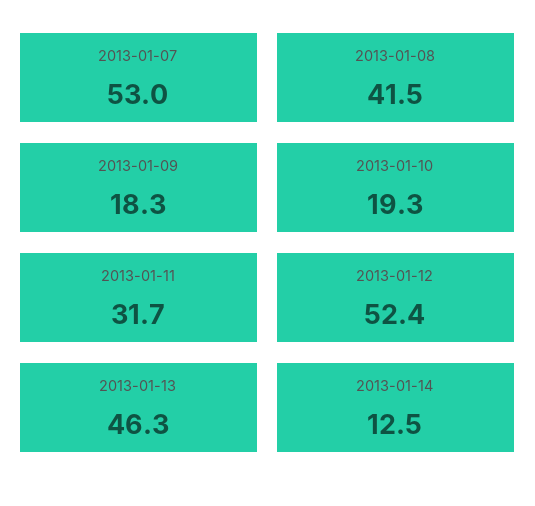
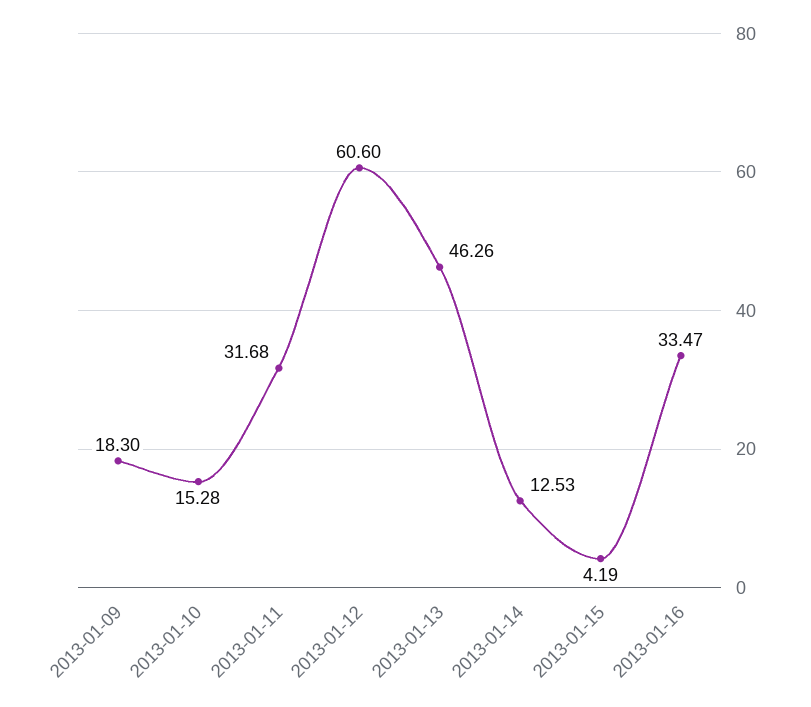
2013-01-07: 53 -> none
2013-01-08: 41.5 -> none
2013-01-10: 19.3 -> 15.28
2013-01-12: 52.4 -> 60.6
2013-01-15: none -> 4.19
2013-01-16: none -> 33.47

